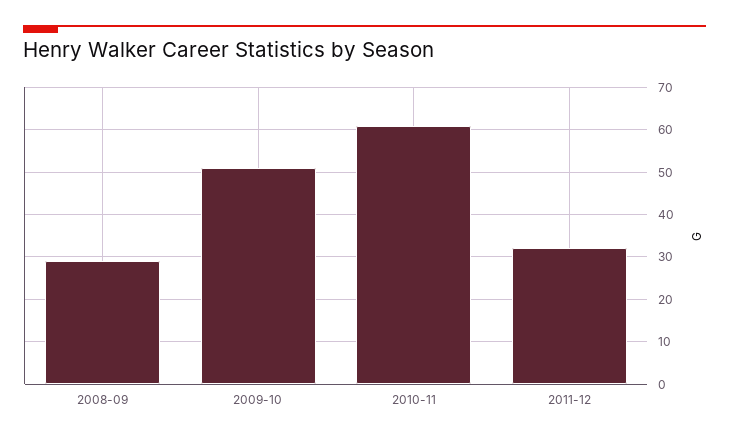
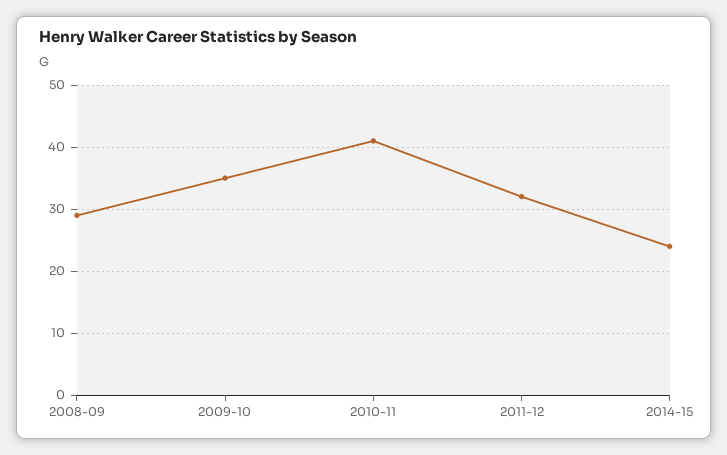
2009-10: 50 -> 35
2010-11: 60 -> 41
2014-15: none -> 24

